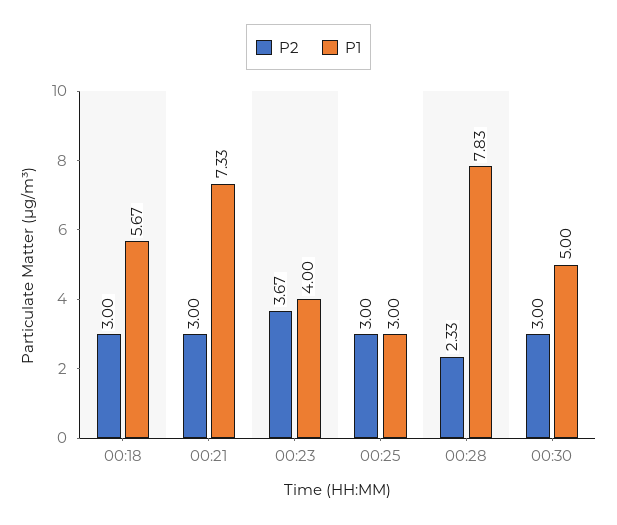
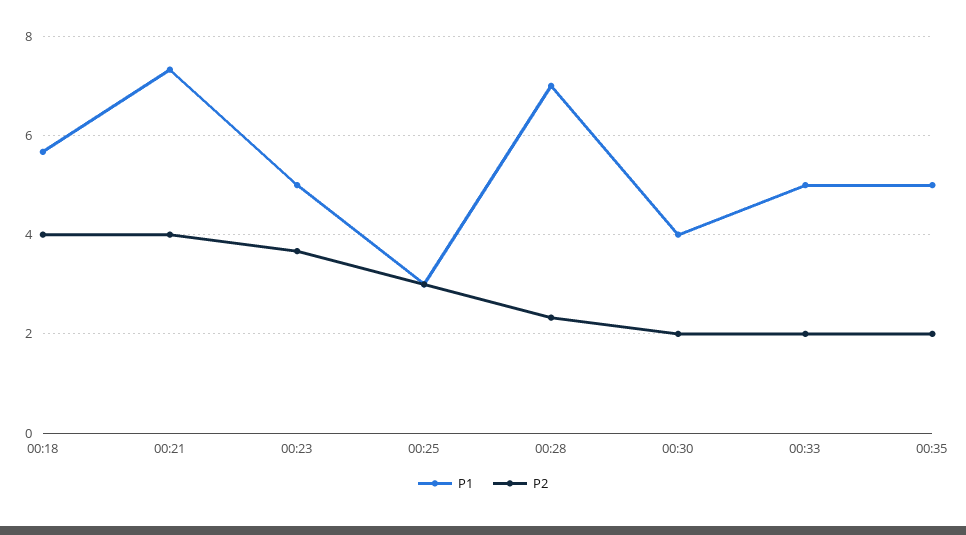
P2, 00:18: 3 -> 4
P2, 00:21: 3 -> 4
P1, 00:23: 4 -> 5
P1, 00:28: 7.83 -> 7
P2, 00:30: 3 -> 2
P1, 00:30: 5 -> 4
P1, 00:33: none -> 5
P2, 00:33: none -> 2
P1, 00:35: none -> 5
P2, 00:35: none -> 2

